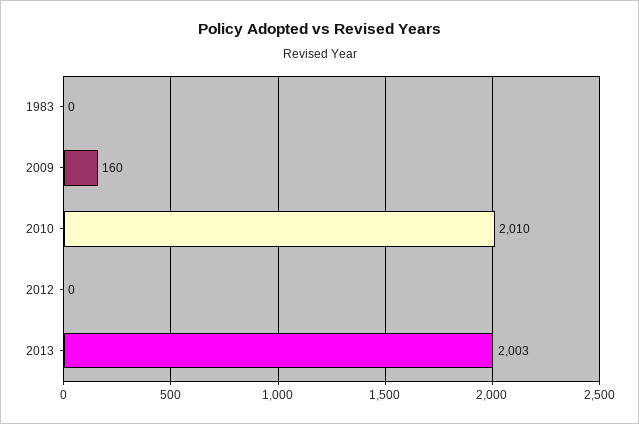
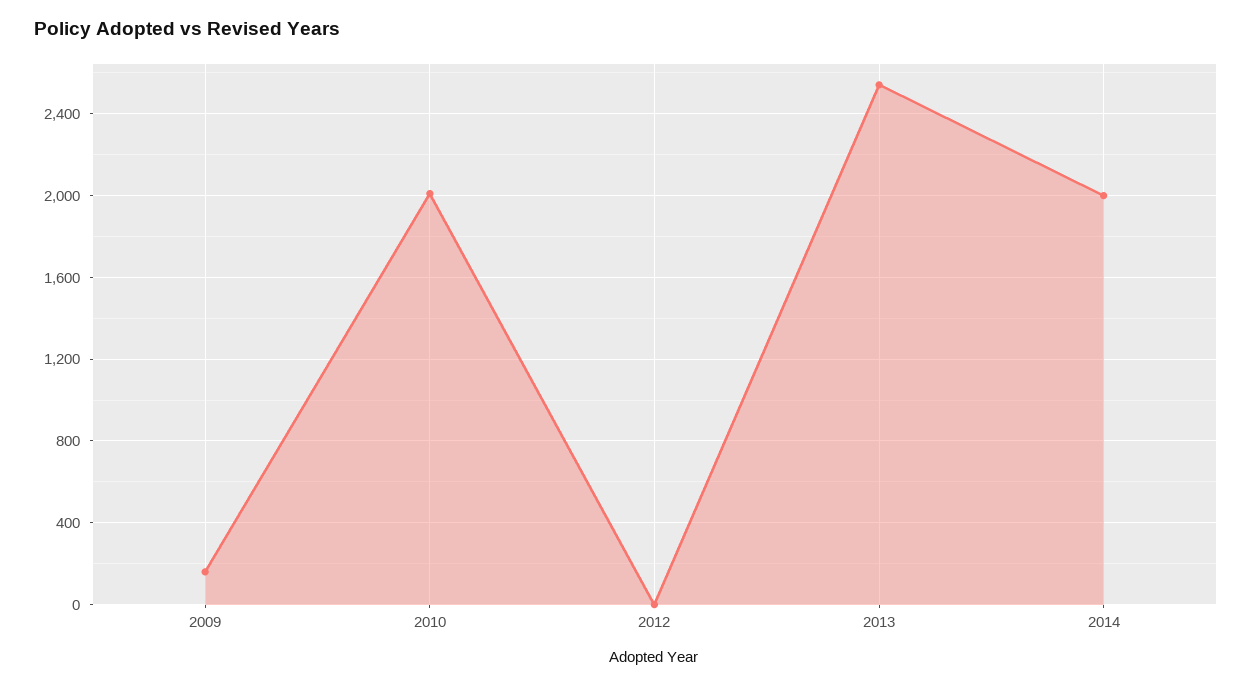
1983: 0 -> none
2013: 2003 -> 2550
2014: none -> 2000

